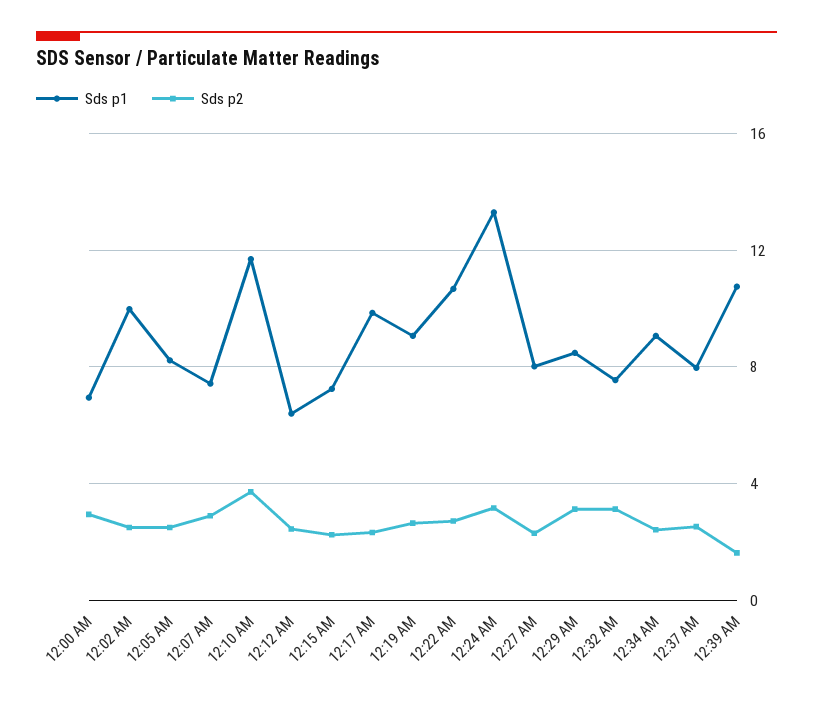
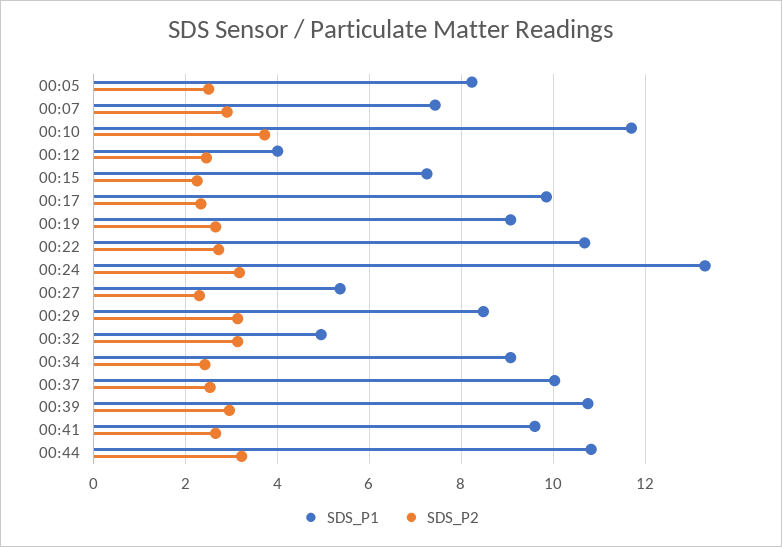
Sds p1, 12:00 AM: 7 -> none
Sds p2, 12:00 AM: 3 -> none
Sds p1, 12:02 AM: 10 -> none
Sds p2, 12:02 AM: 2.5 -> none
Sds p1, 12:12 AM: 6.5 -> 4
Sds p1, 12:27 AM: 8 -> 5.4
Sds p1, 12:32 AM: 7.5 -> 5
Sds p1, 12:37 AM: 8 -> 10
Sds p2, 12:39 AM: 1.5 -> 3
Sds p1, 00:41: none -> 9.6
Sds p2, 00:41: none -> 2.6
Sds p1, 00:44: none -> 10.8
Sds p2, 00:44: none -> 3.2

